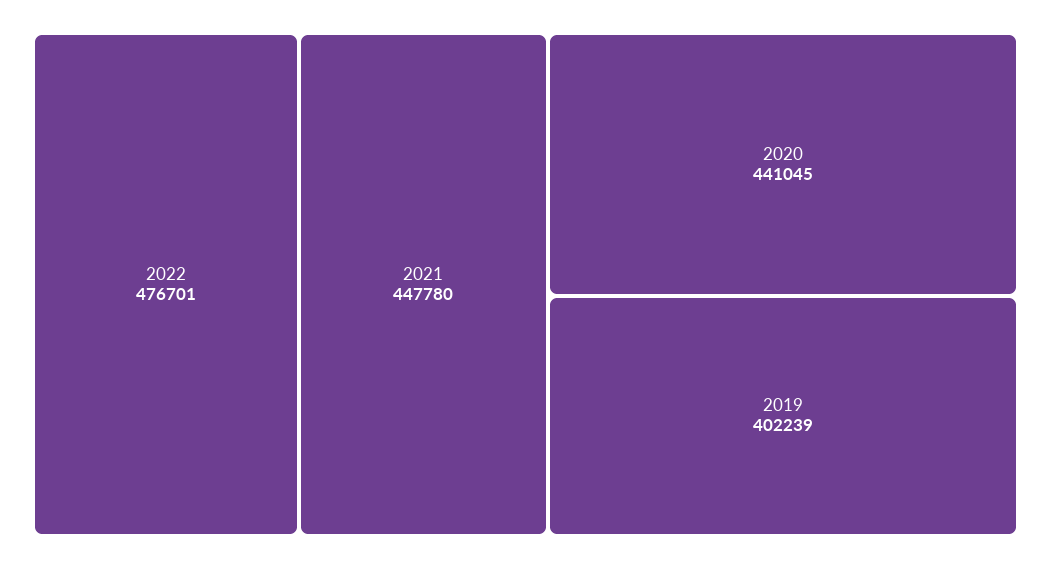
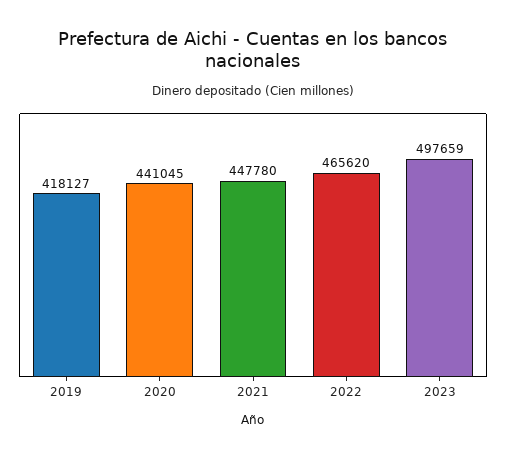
2022: 476701 -> 465620
2019: 402239 -> 418127
2023: none -> 497659

